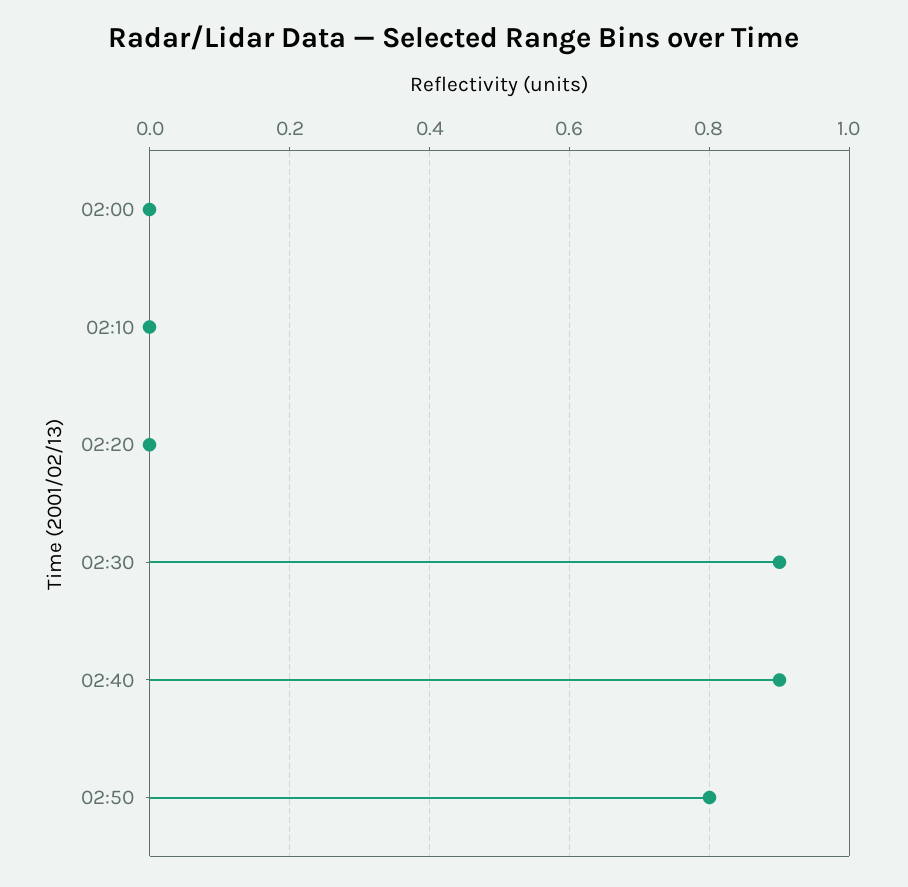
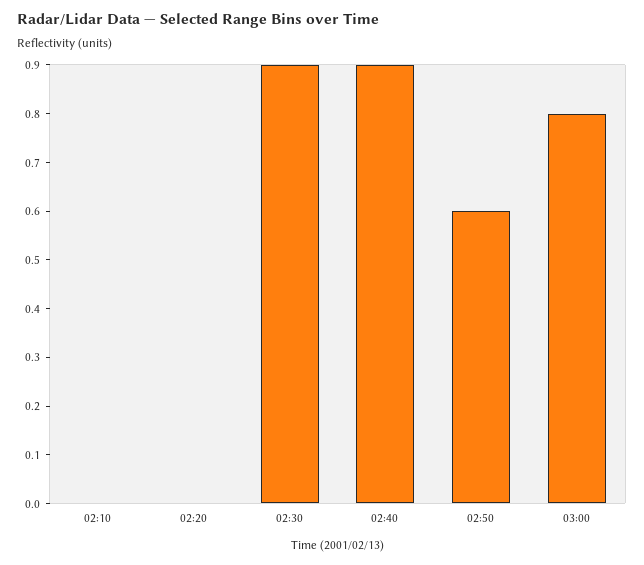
02:00: 0 -> none
02:50: 0.8 -> 0.6
03:00: none -> 0.8

